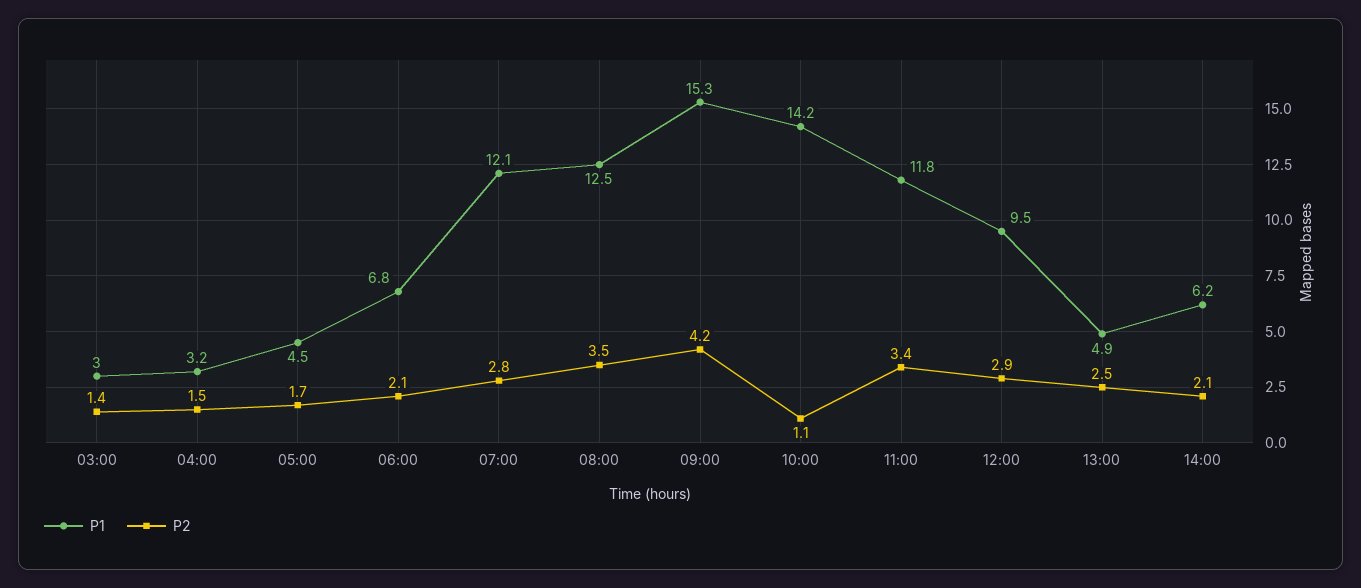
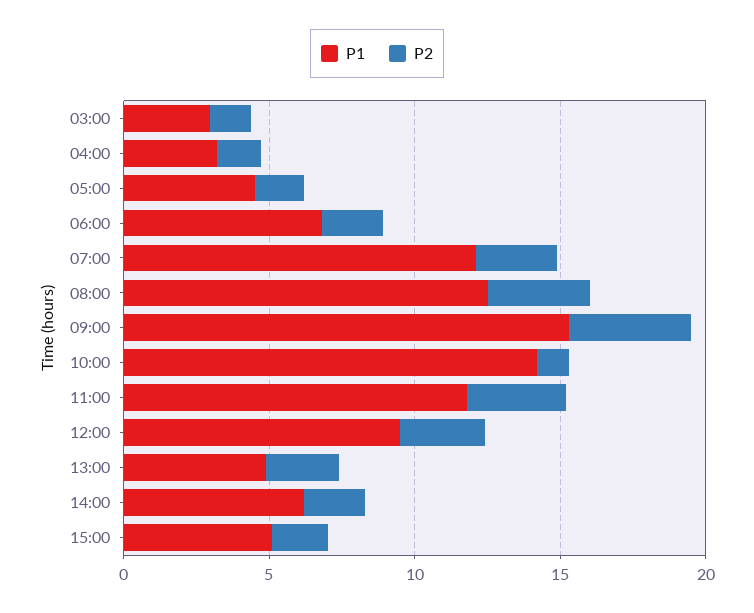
P1, 15:00: none -> 5
P2, 15:00: none -> 2

